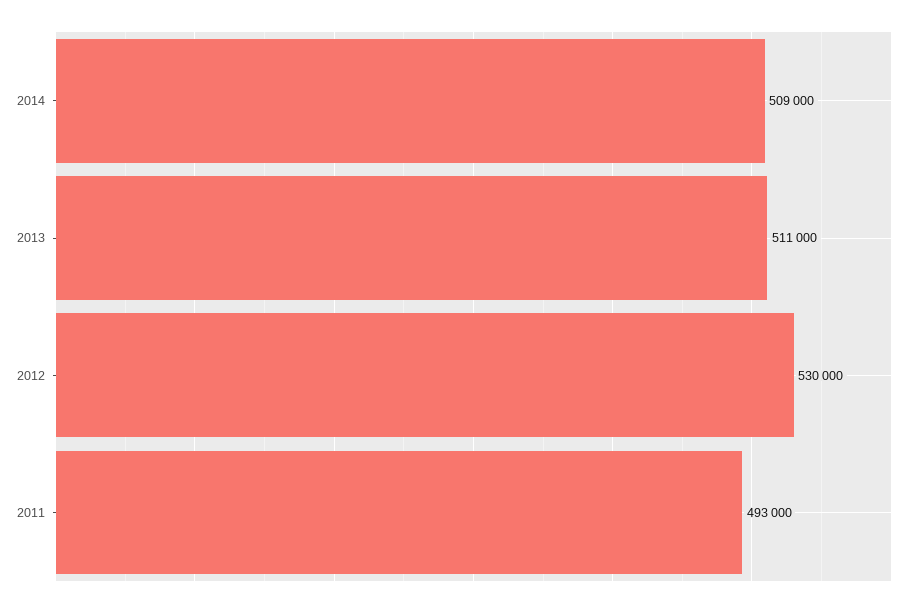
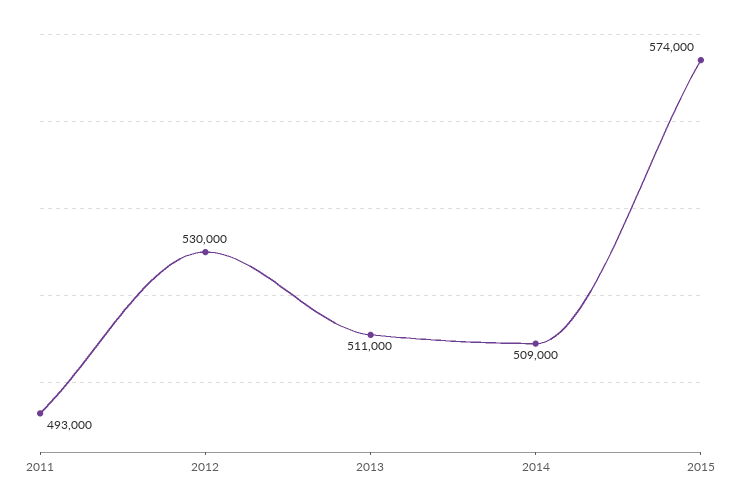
2015: none -> 574000

